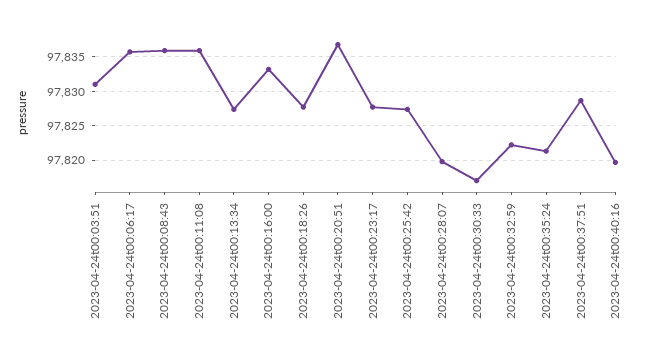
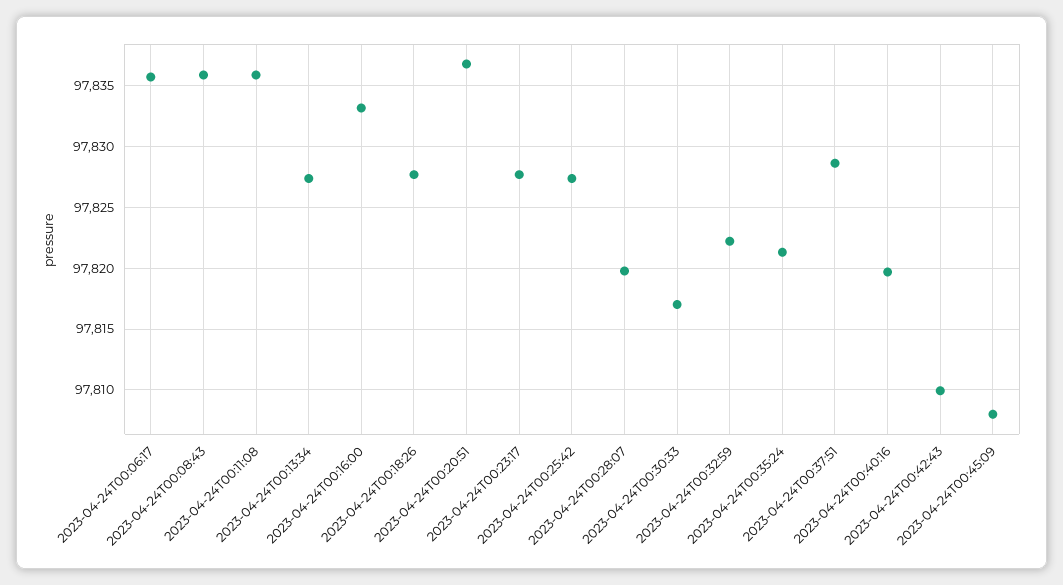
2023-04-24t00:03:51: 97831 -> none
2023-04-24T00:42:43: none -> 97810
2023-04-24T00:45:09: none -> 97808

